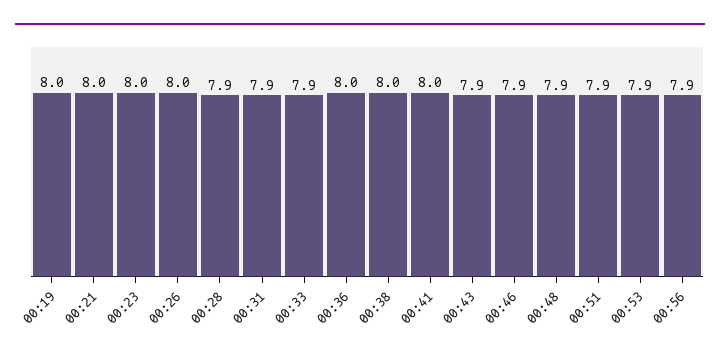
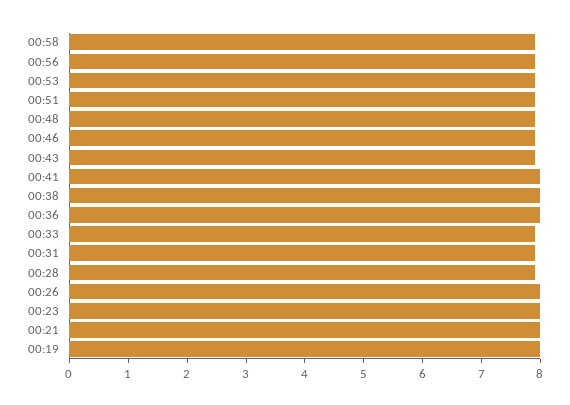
00:58: none -> 8

